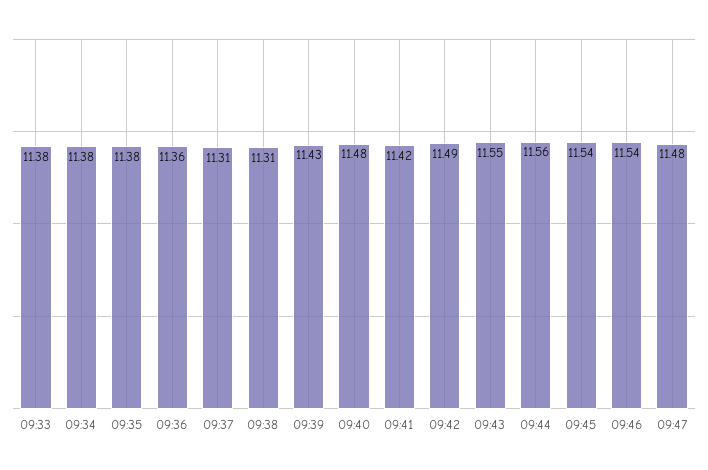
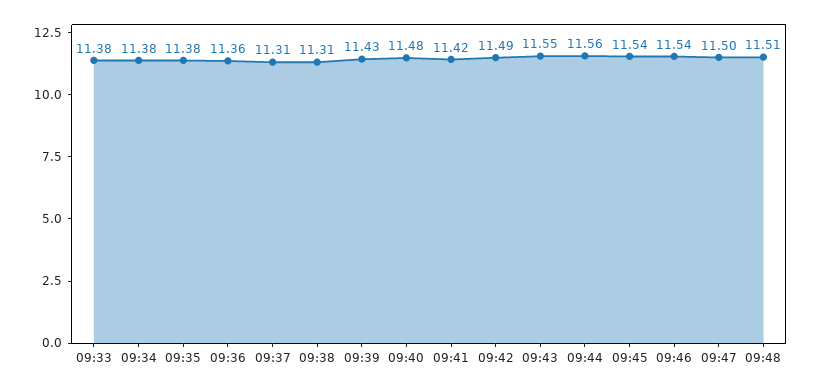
09:47: 11.48 -> 11.5
09:48: none -> 11.51

